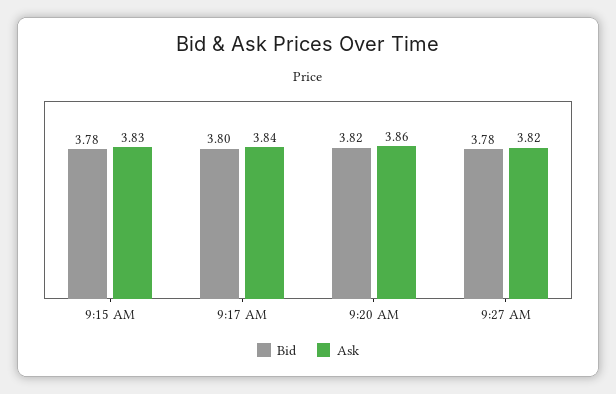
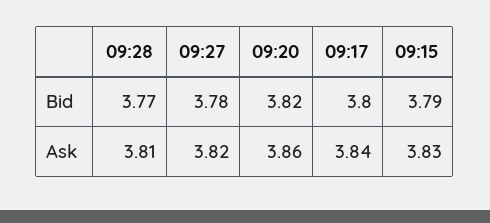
Bid, 9:15 AM: 3.78 -> 3.79
Bid, 09:28: none -> 3.77
Ask, 09:28: none -> 3.81

